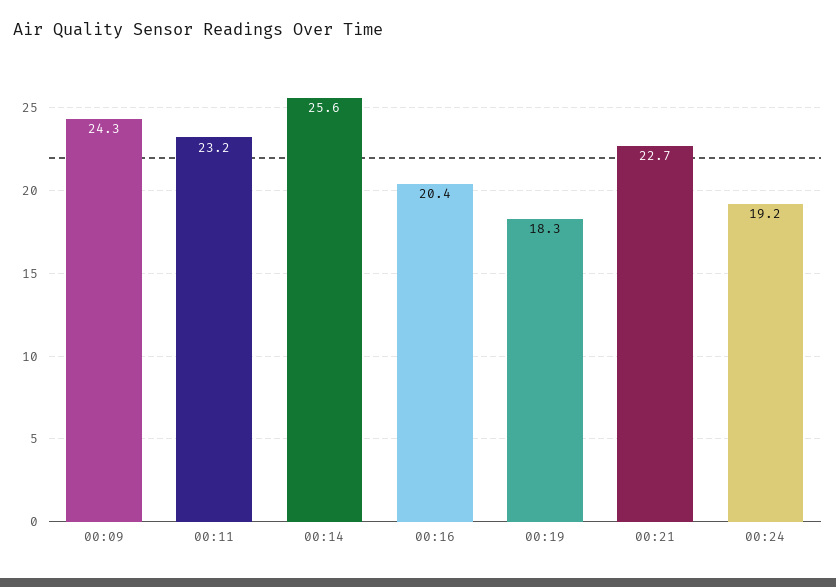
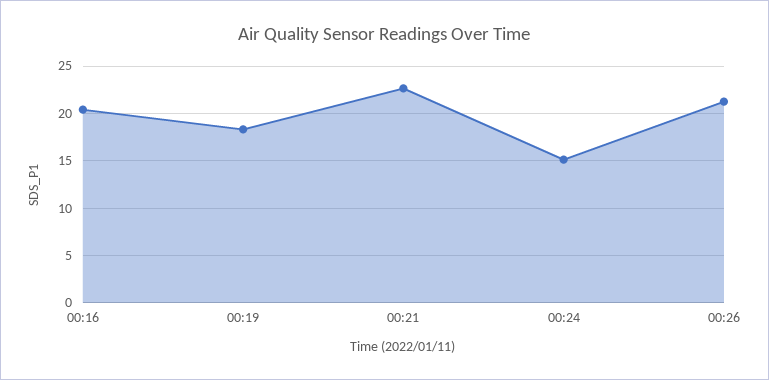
00:09: 24.3 -> none
00:11: 23.2 -> none
00:14: 25.6 -> none
00:24: 19.2 -> 15
00:26: none -> 21

